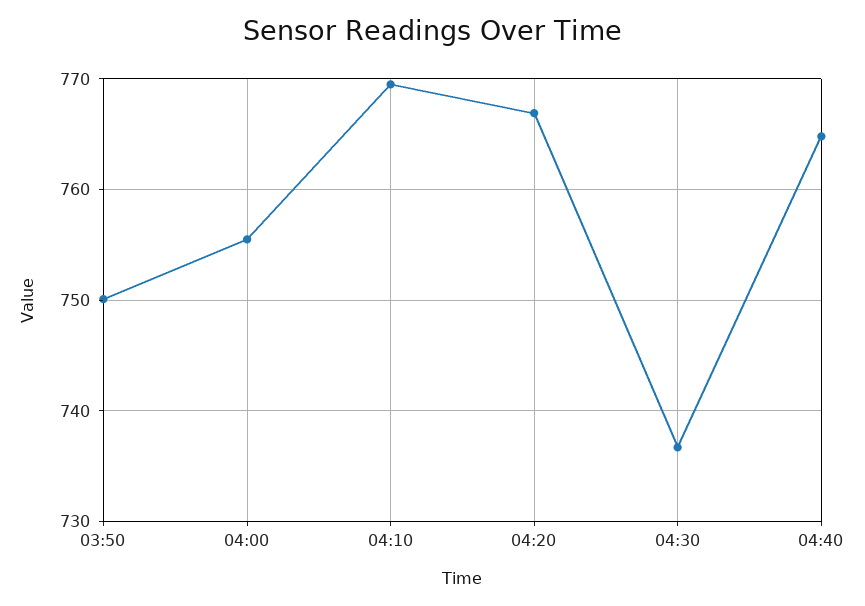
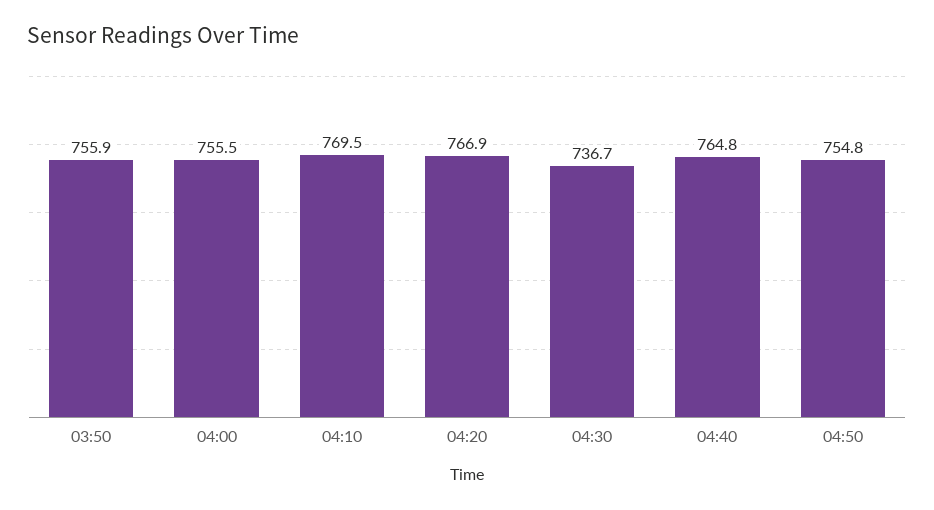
03:50: 750 -> 755.9
04:50: none -> 754.8

